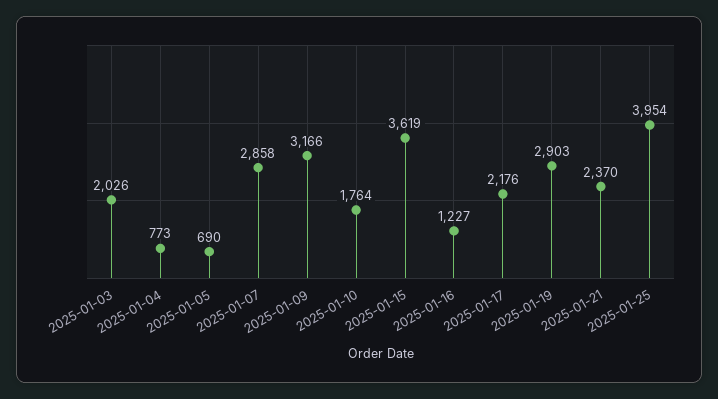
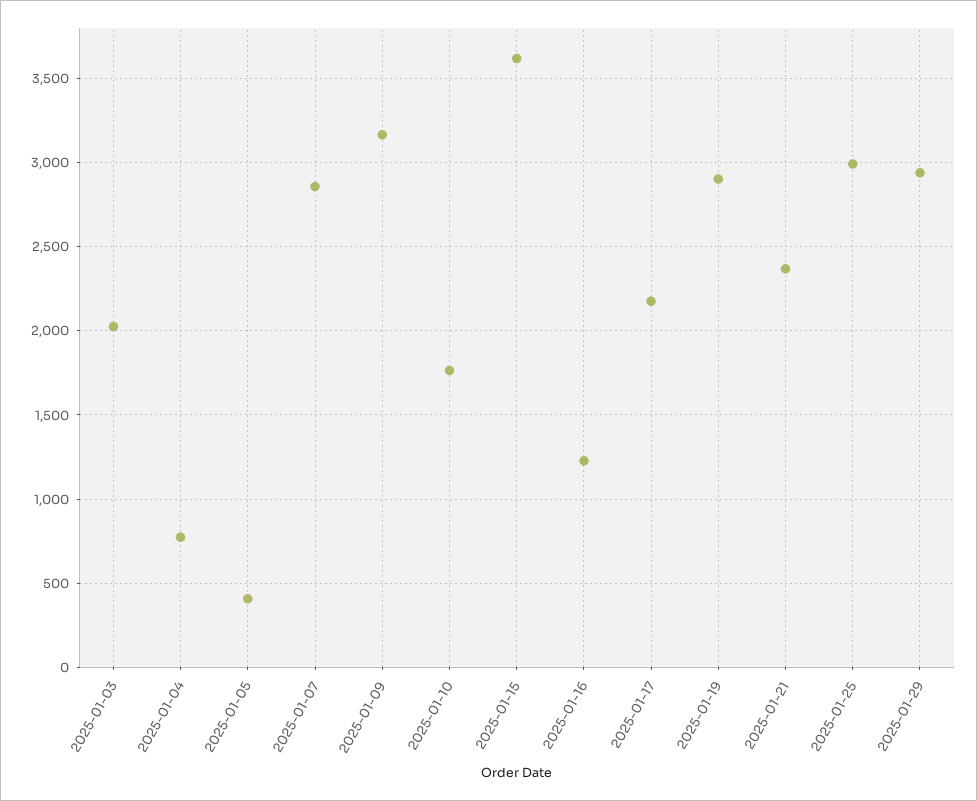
2025-01-05: 690 -> 400
2025-01-25: 3954 -> 3000
2025-01-29: none -> 2950

